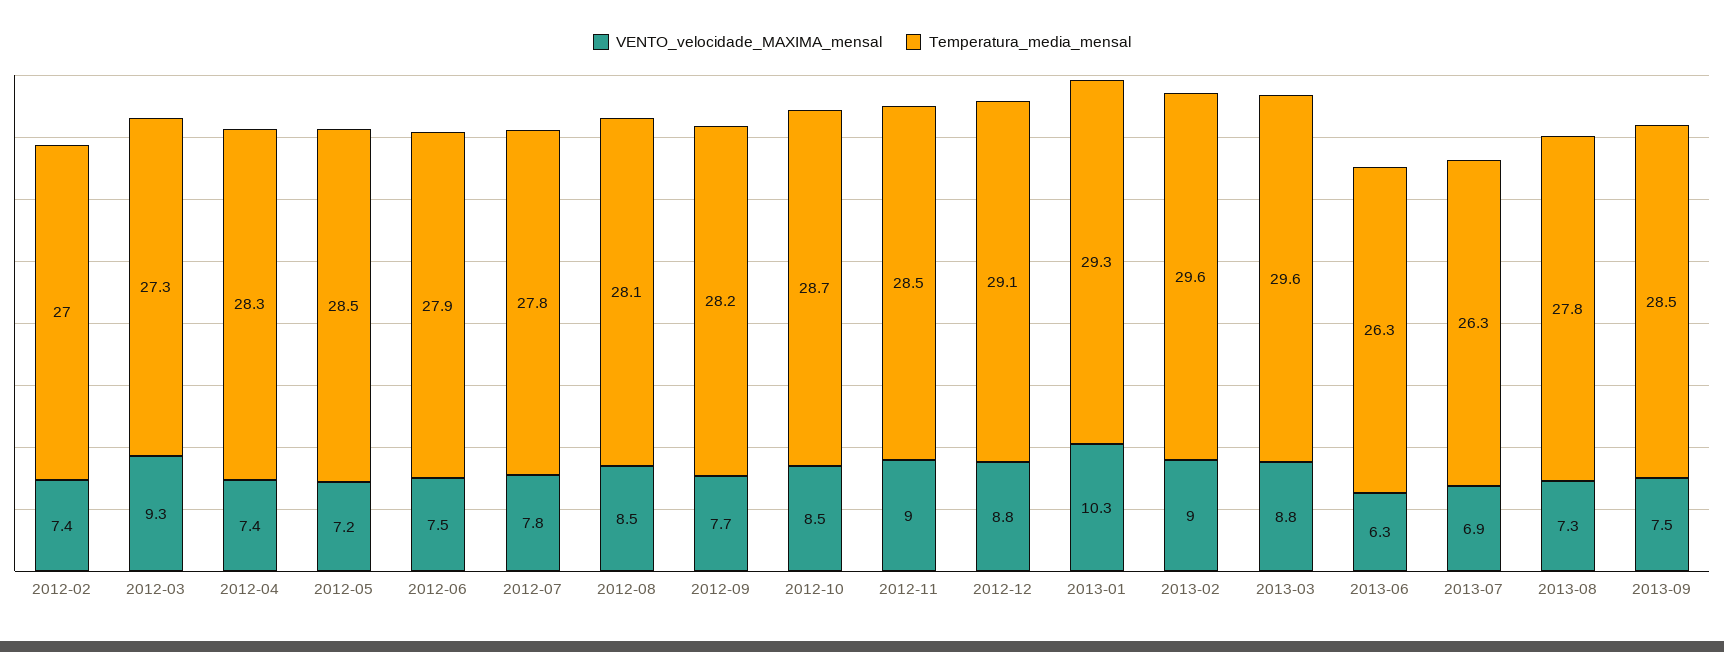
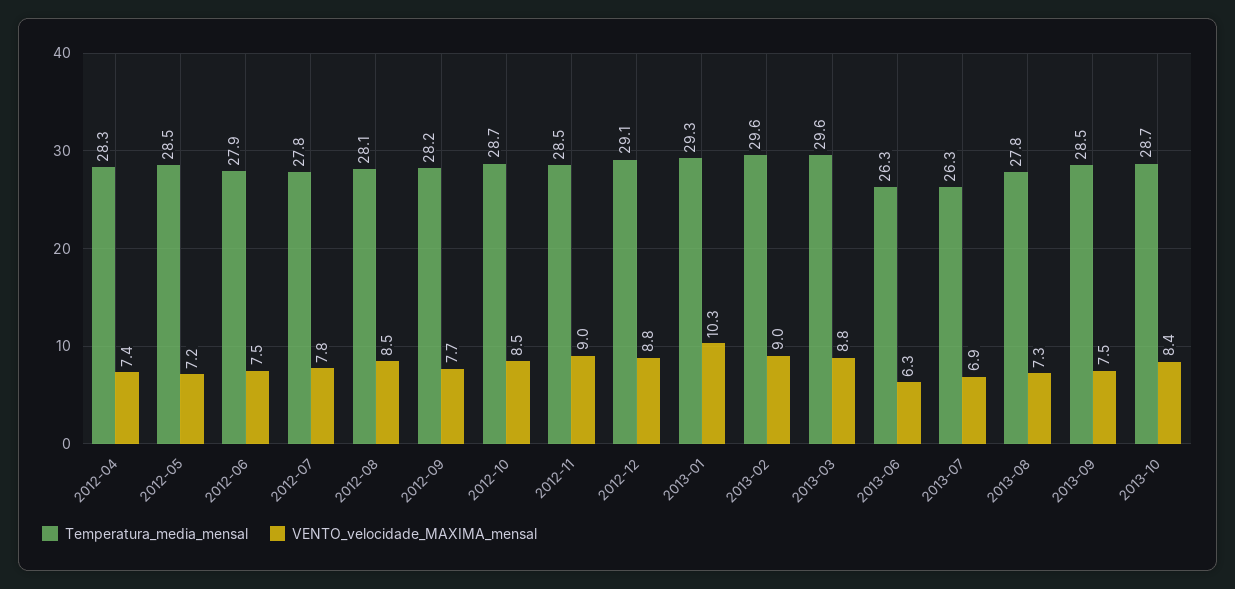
VENTO_velocidade_MAXIMA_mensal, 2012-02: 7.4 -> none
Temperatura_media_mensal, 2012-02: 27 -> none
VENTO_velocidade_MAXIMA_mensal, 2012-03: 9.3 -> none
Temperatura_media_mensal, 2012-03: 27.3 -> none
Temperatura_media_mensal, 2013-10: none -> 28.7
VENTO_velocidade_MAXIMA_mensal, 2013-10: none -> 8.4

